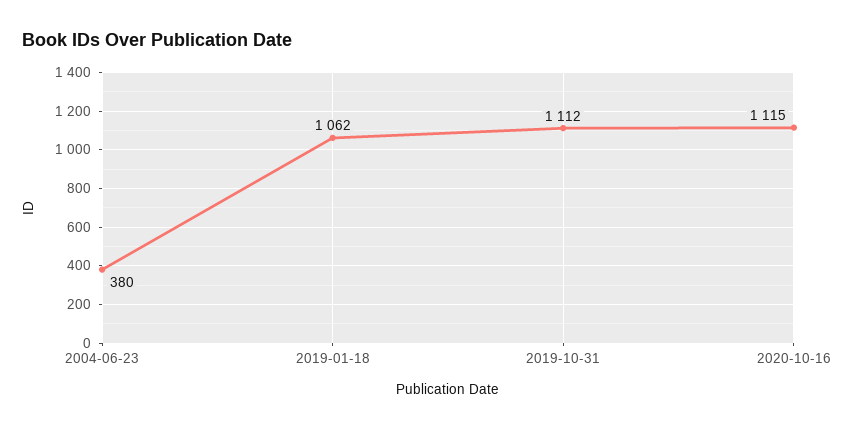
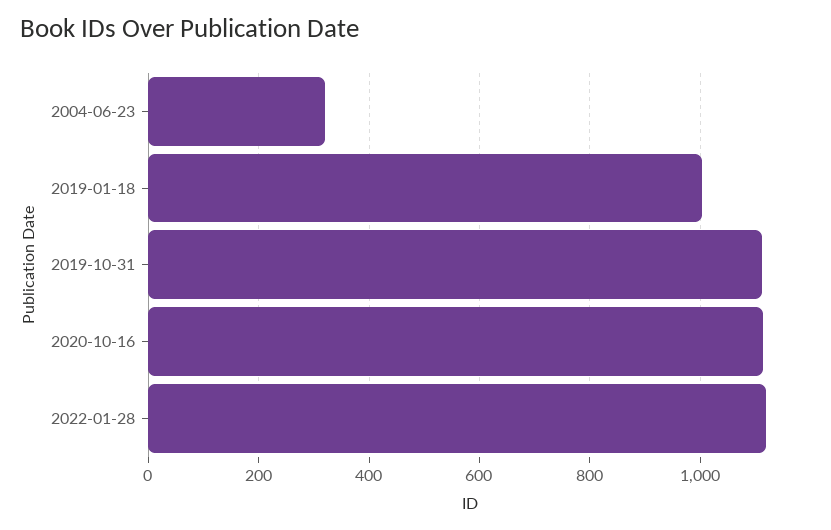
2004-06-23: 380 -> 320
2019-01-18: 1062 -> 1000
2022-01-28: none -> 1120

